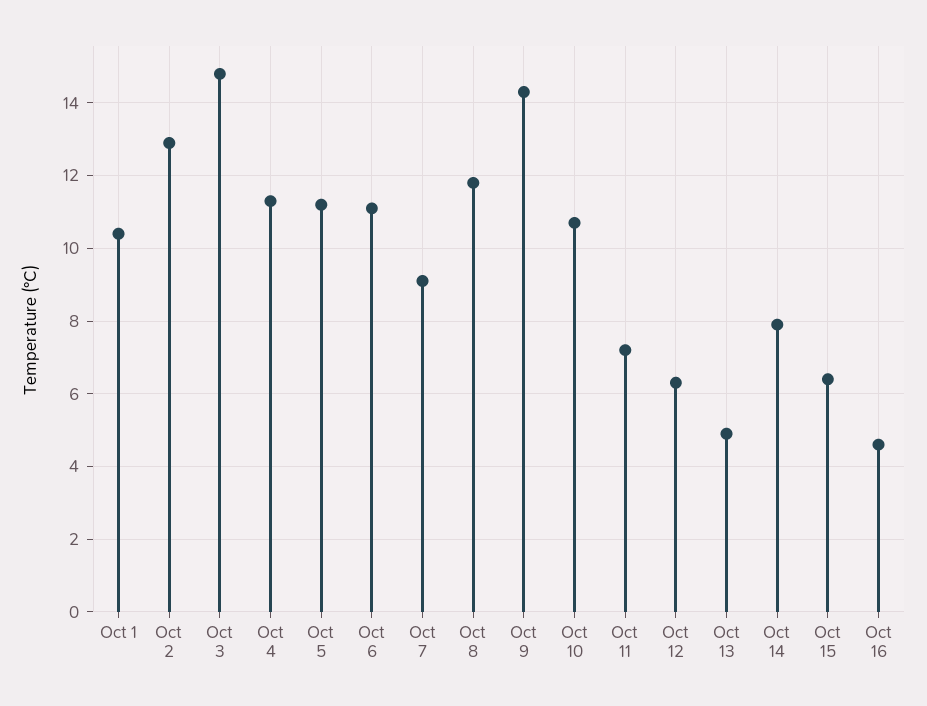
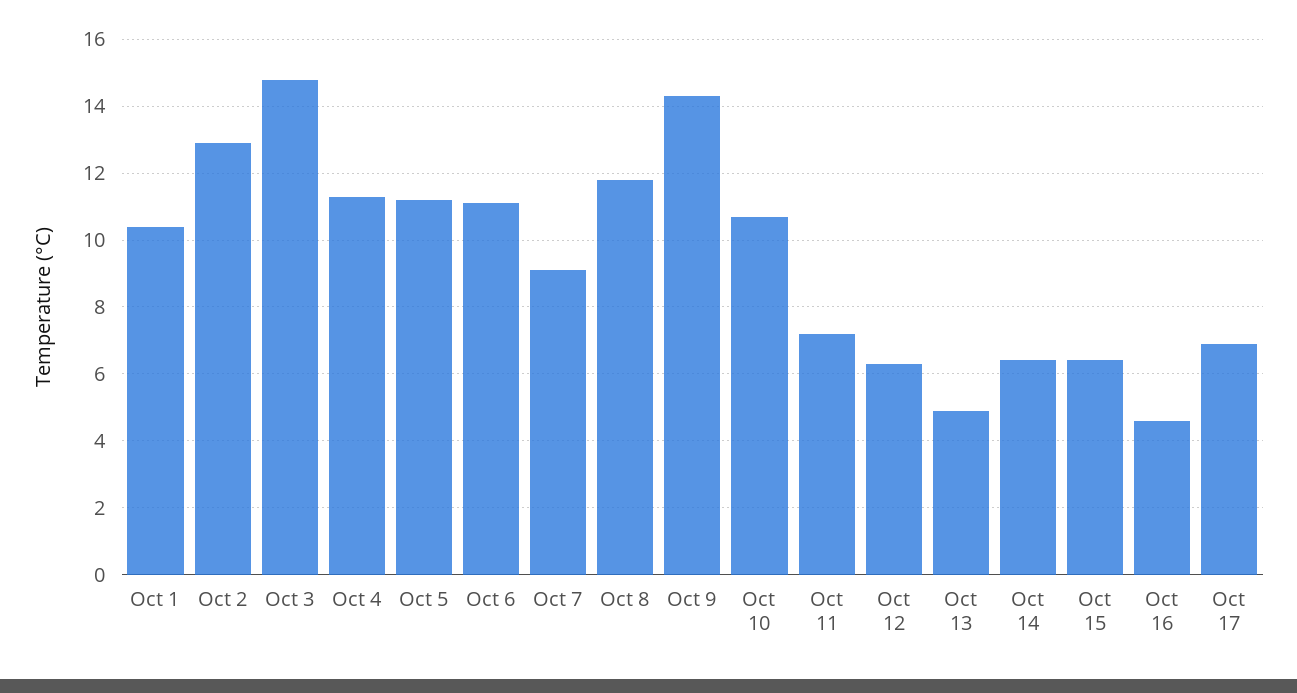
Oct 14: 8 -> 6.5
Oct 17: none -> 7

